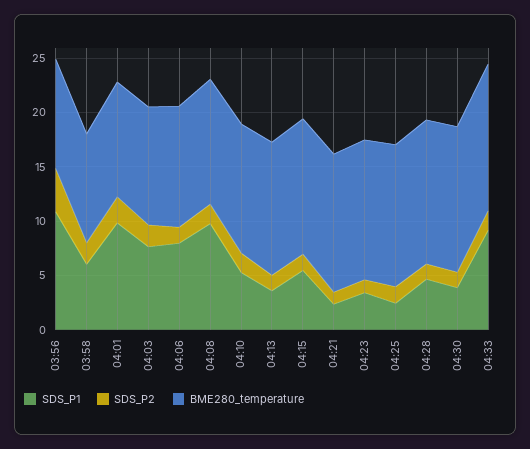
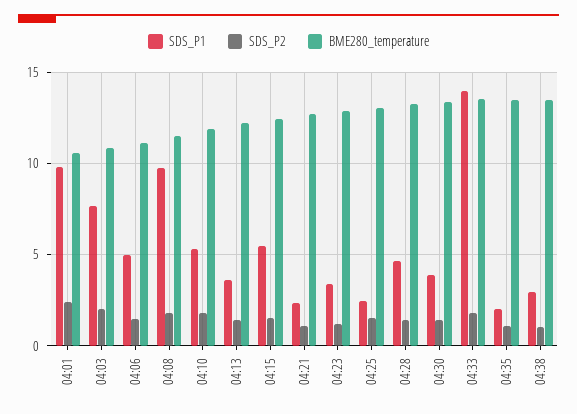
SDS_P1, 03:56: 11 -> none
SDS_P2, 03:56: 4 -> none
BME280_temperature, 03:56: 10 -> none
SDS_P1, 03:58: 6 -> none
SDS_P2, 03:58: 2 -> none
BME280_temperature, 03:58: 10 -> none
SDS_P1, 04:06: 8 -> 5
SDS_P1, 04:33: 9 -> 14
SDS_P1, 04:35: none -> 2
SDS_P2, 04:35: none -> 1
BME280_temperature, 04:35: none -> 13.5
SDS_P1, 04:38: none -> 3
SDS_P2, 04:38: none -> 1
BME280_temperature, 04:38: none -> 13.5

